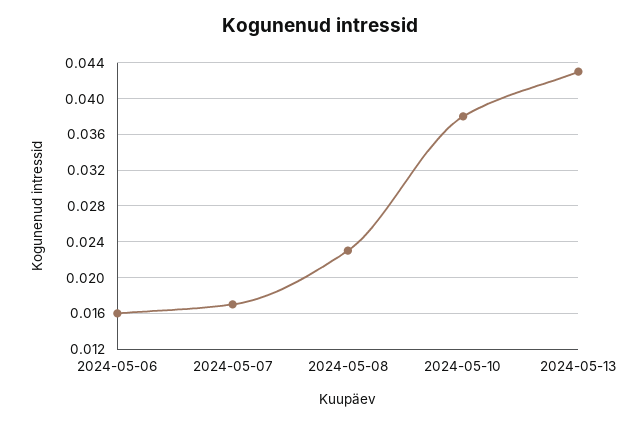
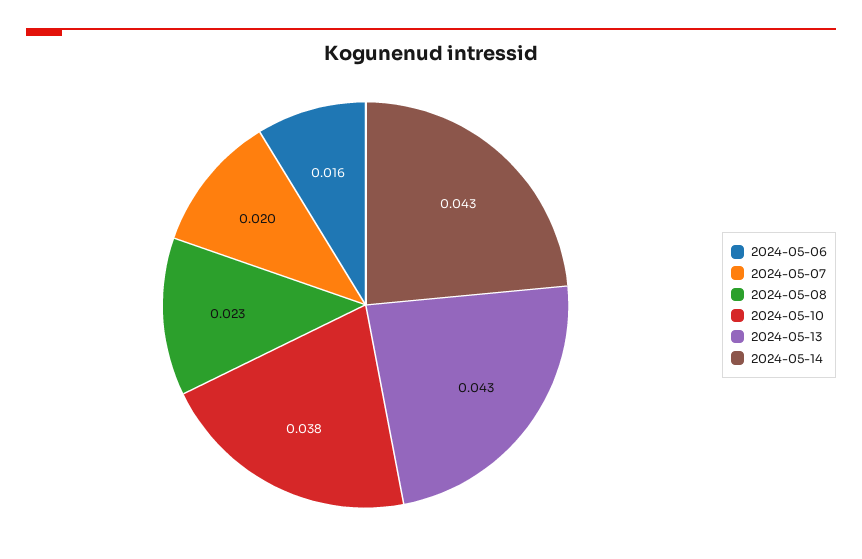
2024-05-07: 0.017 -> 0.02
2024-05-14: none -> 0.043

